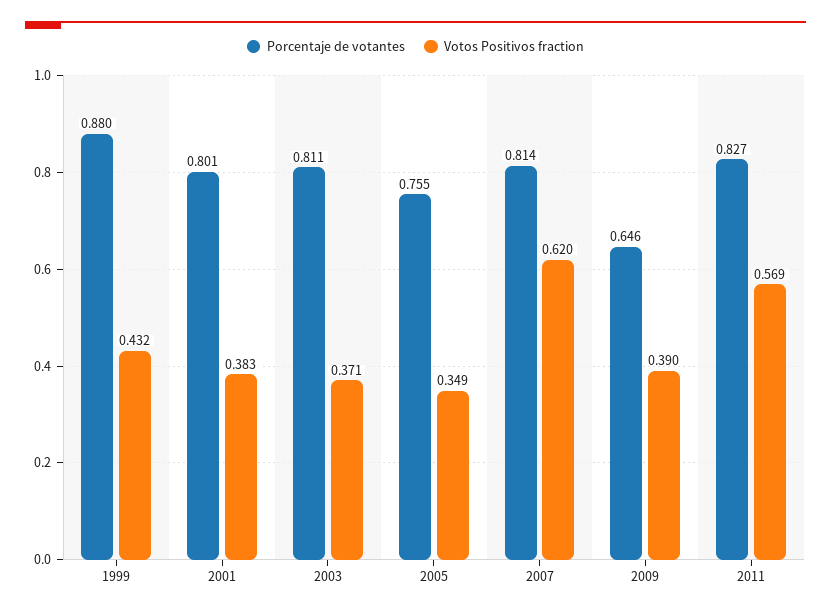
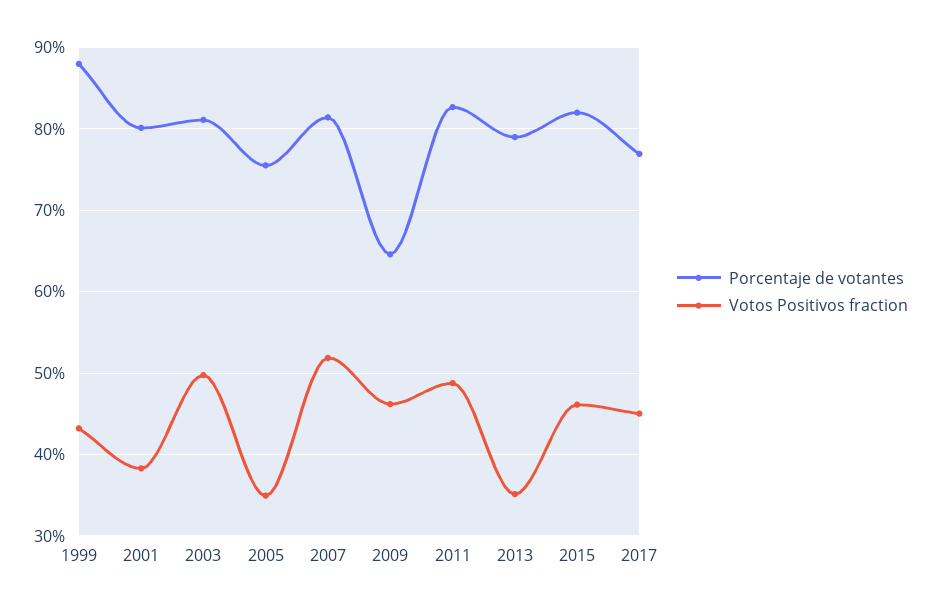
Votos Positivos fraction, 2003: 0.371 -> 0.5
Votos Positivos fraction, 2007: 0.62 -> 0.52
Votos Positivos fraction, 2009: 0.39 -> 0.46
Votos Positivos fraction, 2011: 0.569 -> 0.49
Porcentaje de votantes, 2013: none -> 0.79
Votos Positivos fraction, 2013: none -> 0.35
Porcentaje de votantes, 2015: none -> 0.82
Votos Positivos fraction, 2015: none -> 0.46
Porcentaje de votantes, 2017: none -> 0.77
Votos Positivos fraction, 2017: none -> 0.45

